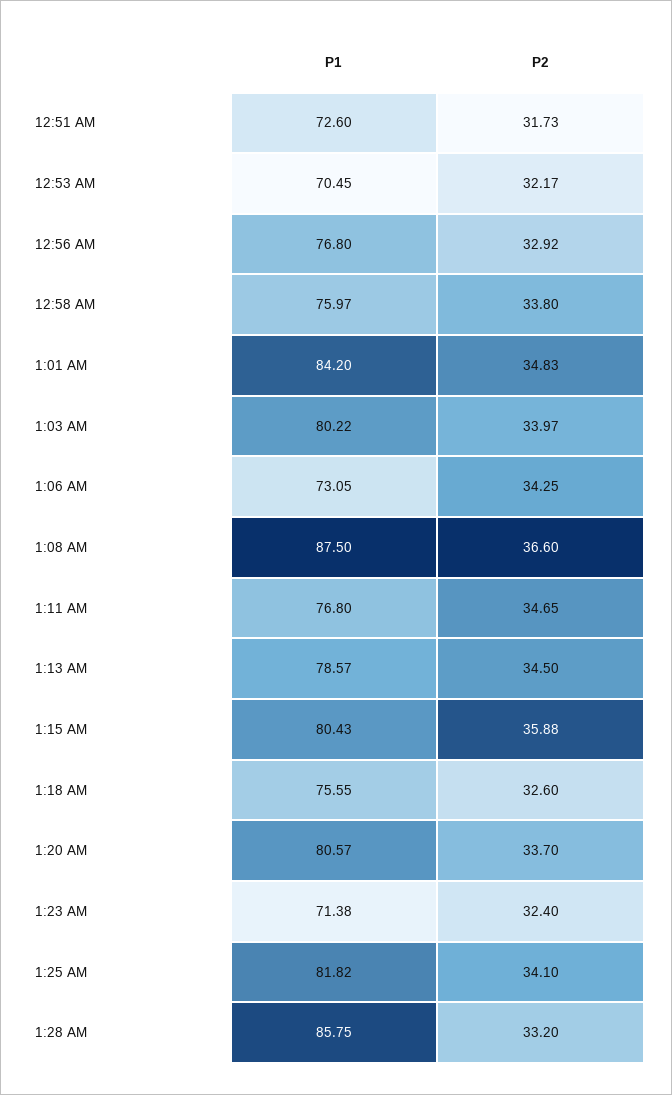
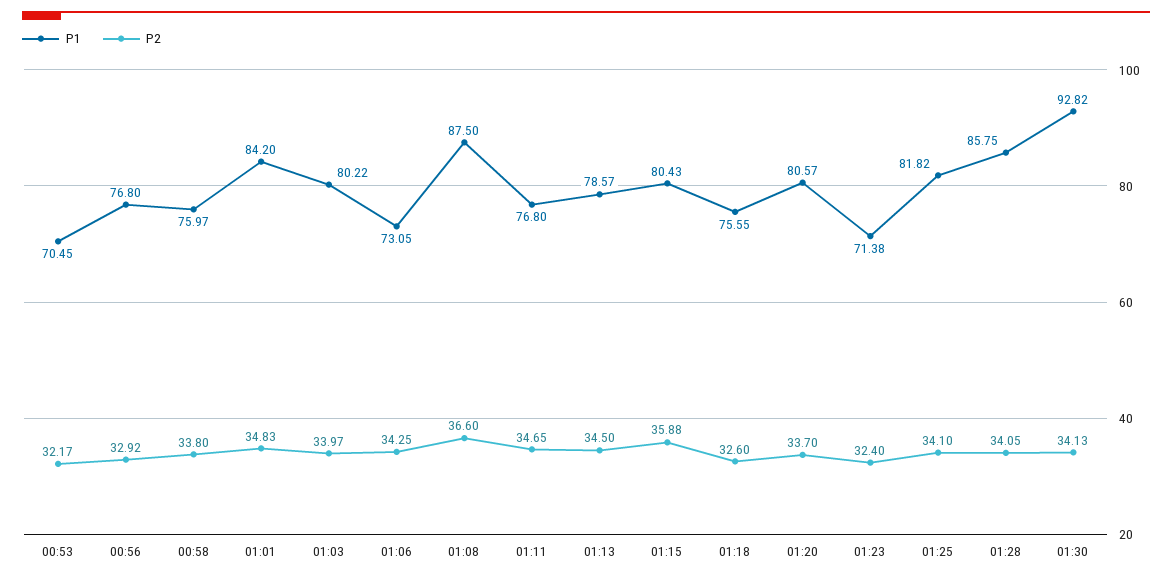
P1, 12:51 AM: 72.6 -> none
P2, 12:51 AM: 31.73 -> none
P2, 1:28 AM: 33.2 -> 34.05
P1, 01:30: none -> 92.82
P2, 01:30: none -> 34.13

